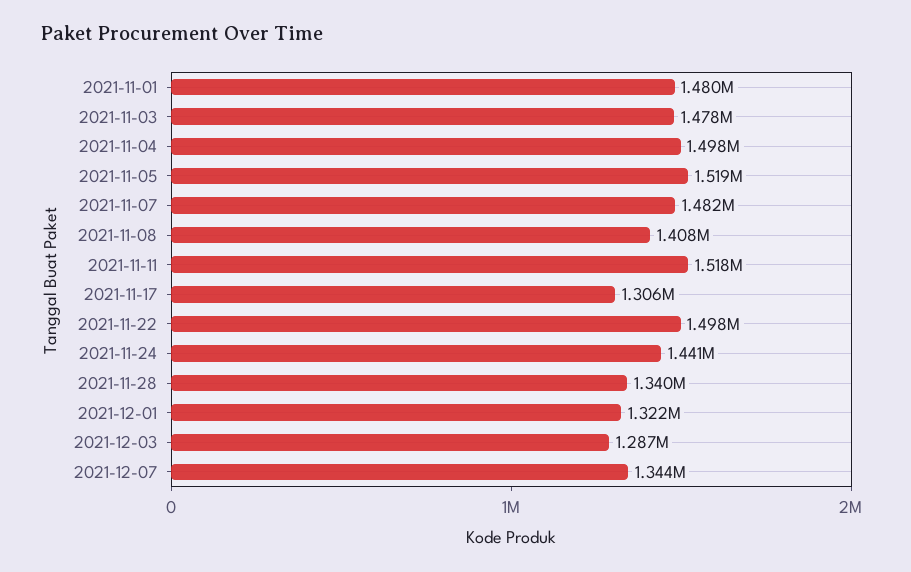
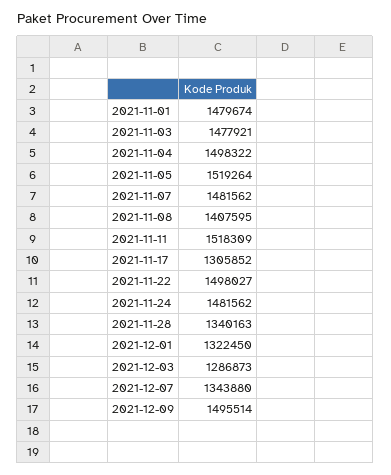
2021-11-24: 1441000 -> 1481562
2021-12-09: none -> 1495514

